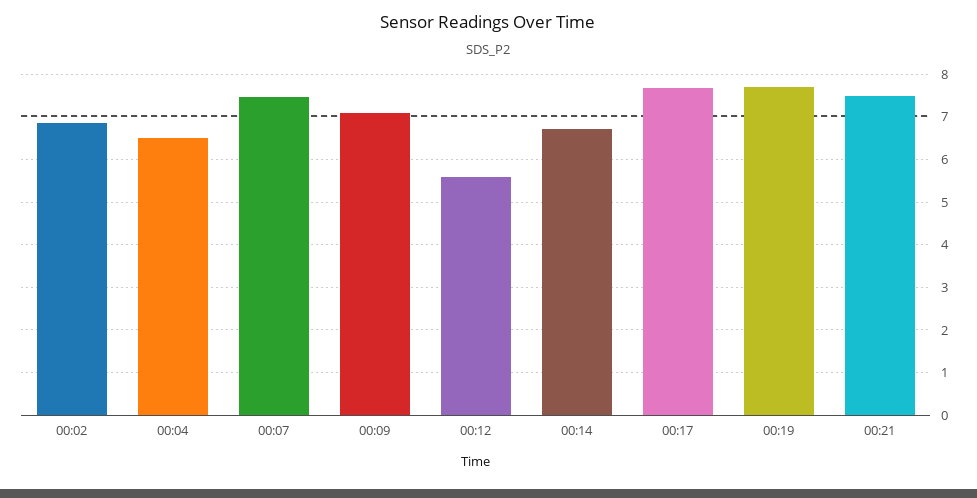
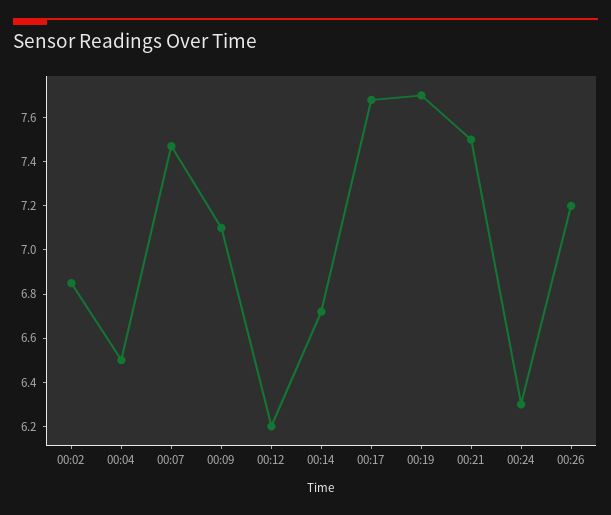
00:12: 5.6 -> 6.2
00:24: none -> 6.3
00:26: none -> 7.2

